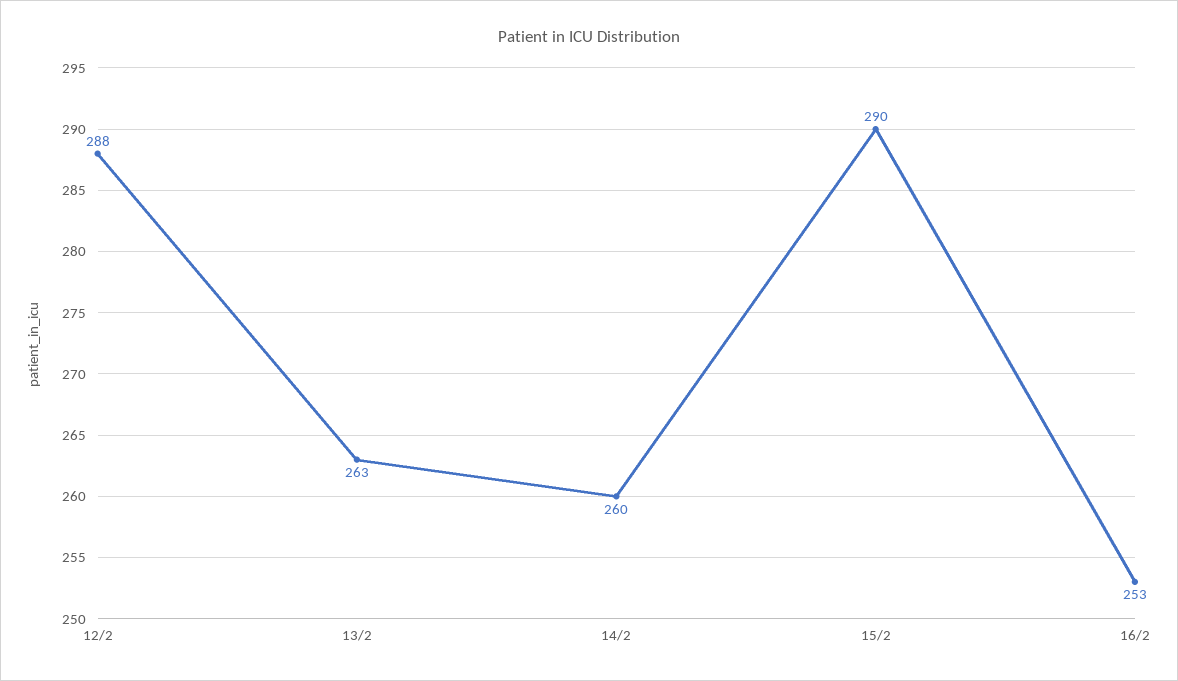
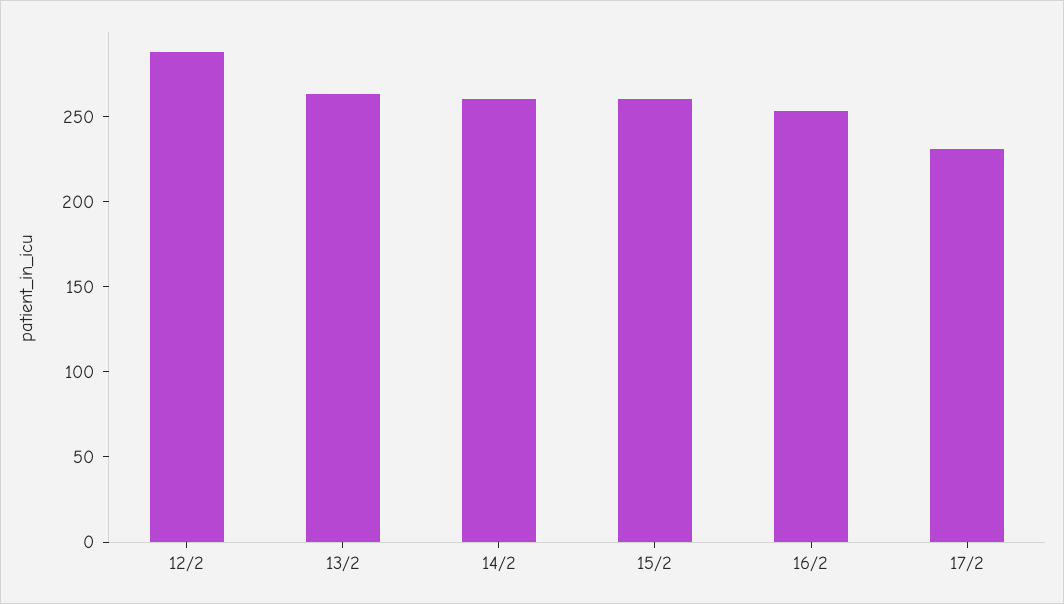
15/2: 290 -> 260
17/2: none -> 230

